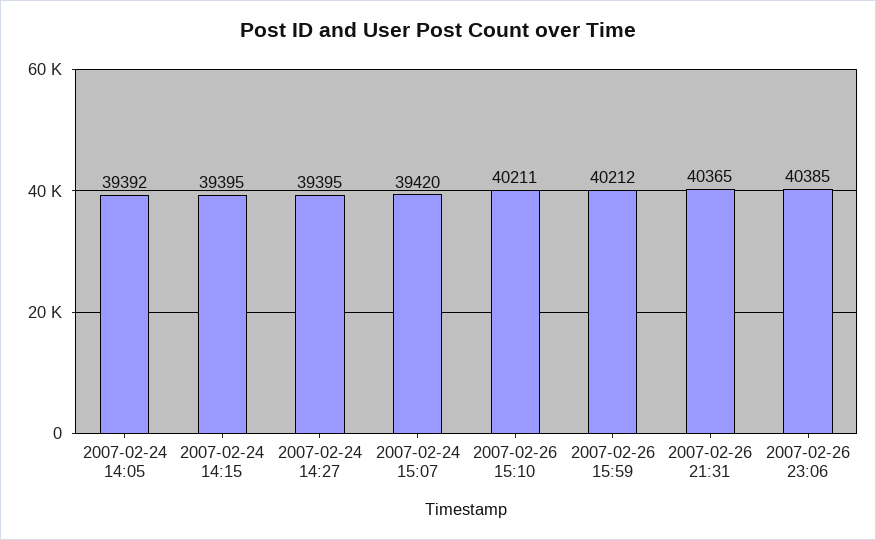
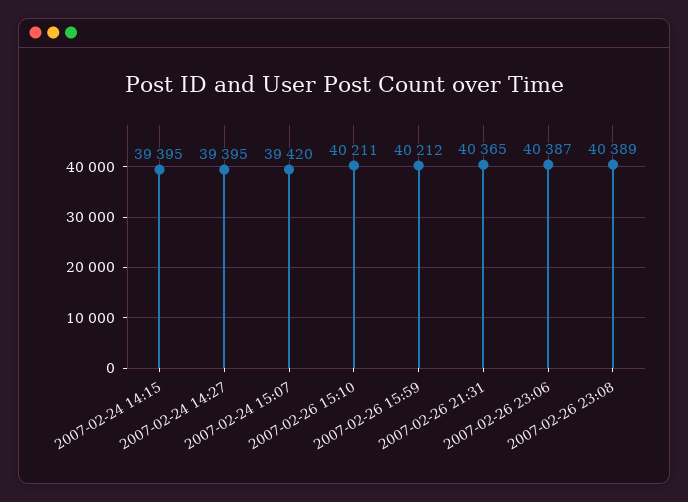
2007-02-24 14:05: 39392 -> none
2007-02-26 23:06: 40385 -> 40387
2007-02-26 23:08: none -> 40389

